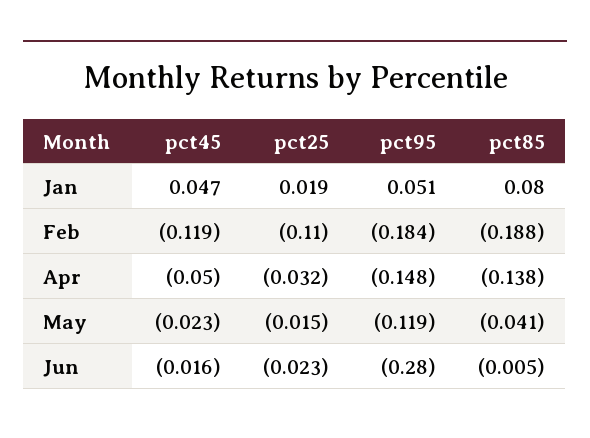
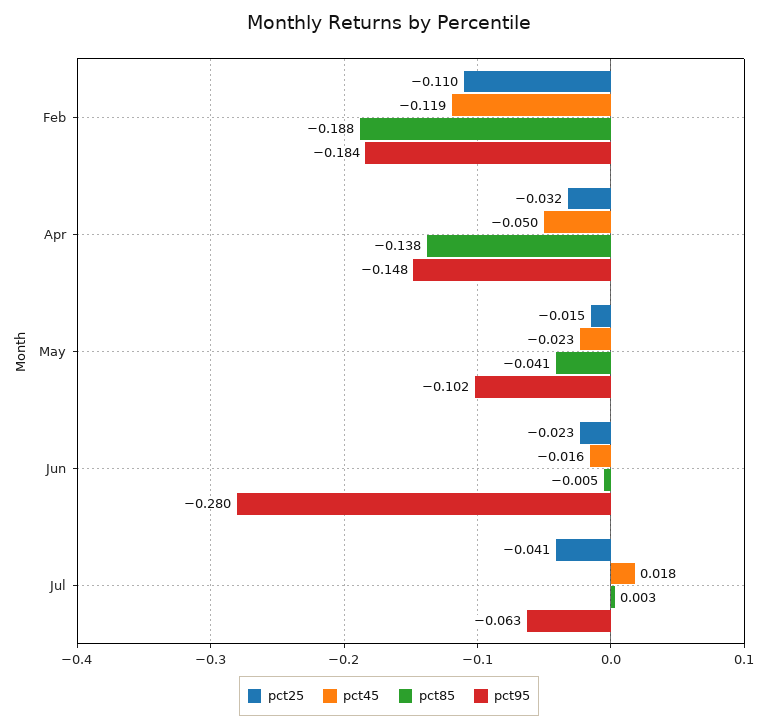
pct45, Jan: 0.047 -> none
pct25, Jan: 0.019 -> none
pct95, Jan: 0.051 -> none
pct85, Jan: 0.08 -> none
pct95, May: -0.119 -> -0.102
pct25, Jul: none -> -0.041
pct45, Jul: none -> 0.018
pct85, Jul: none -> 0.003
pct95, Jul: none -> -0.063

